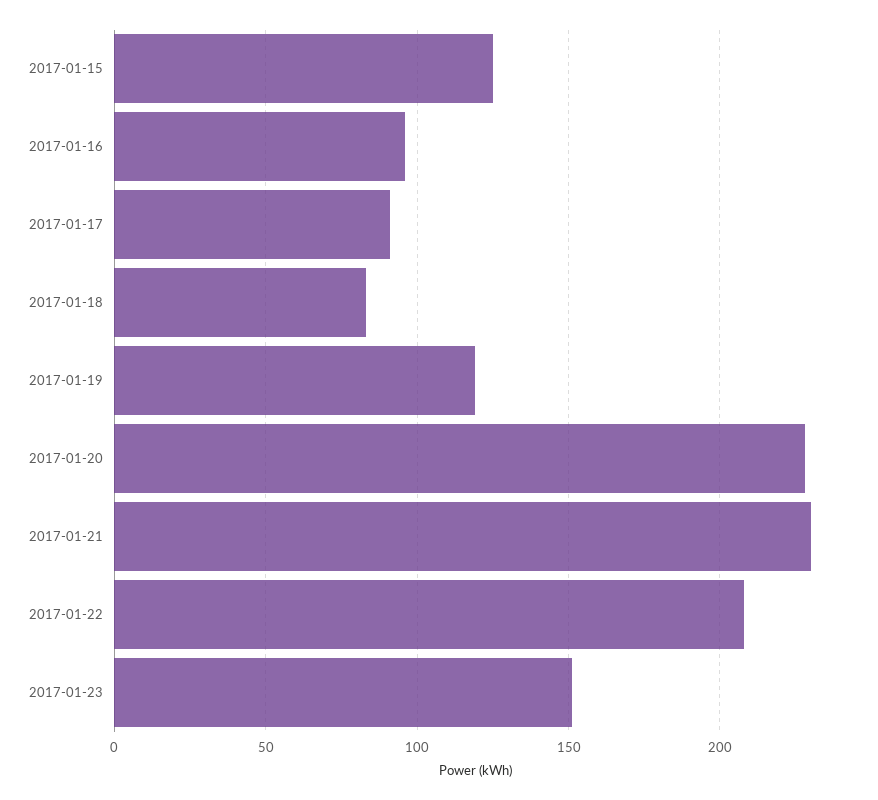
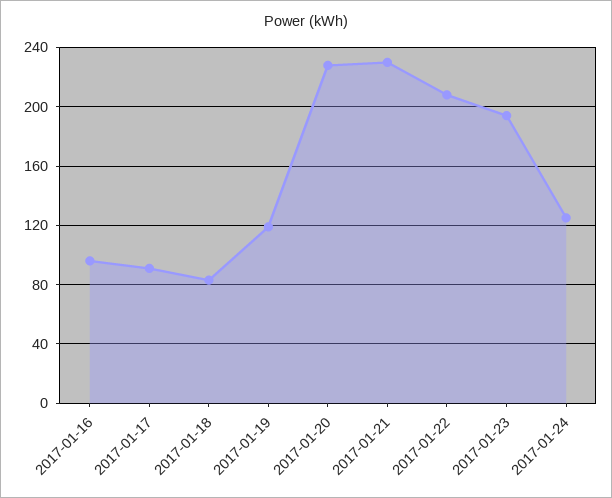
2017-01-15: 125 -> none
2017-01-23: 150 -> 195
2017-01-24: none -> 125

